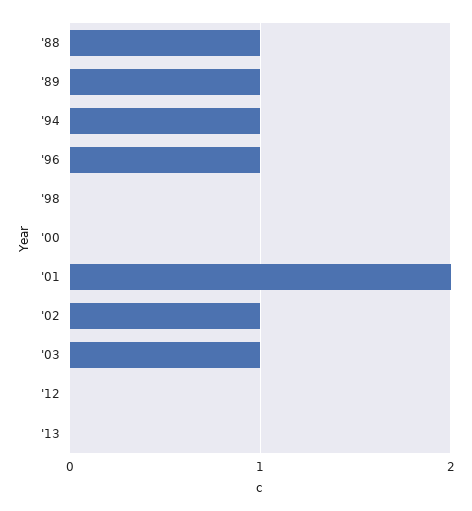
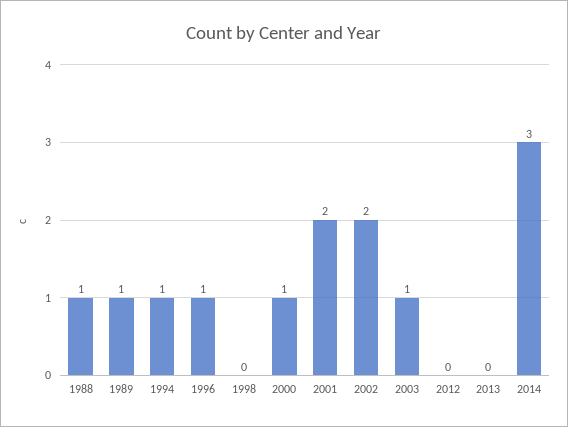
'00: 0 -> 1
'02: 1 -> 2
2014: none -> 3

